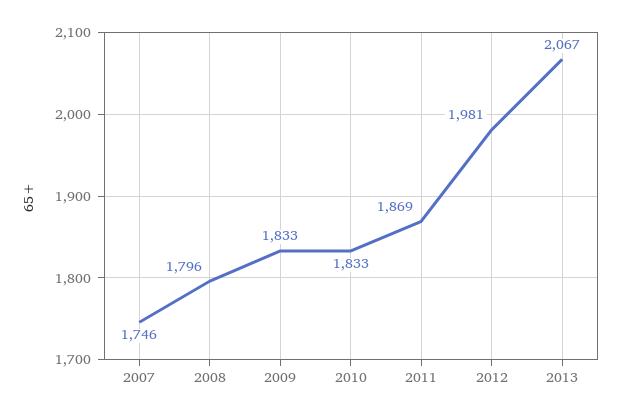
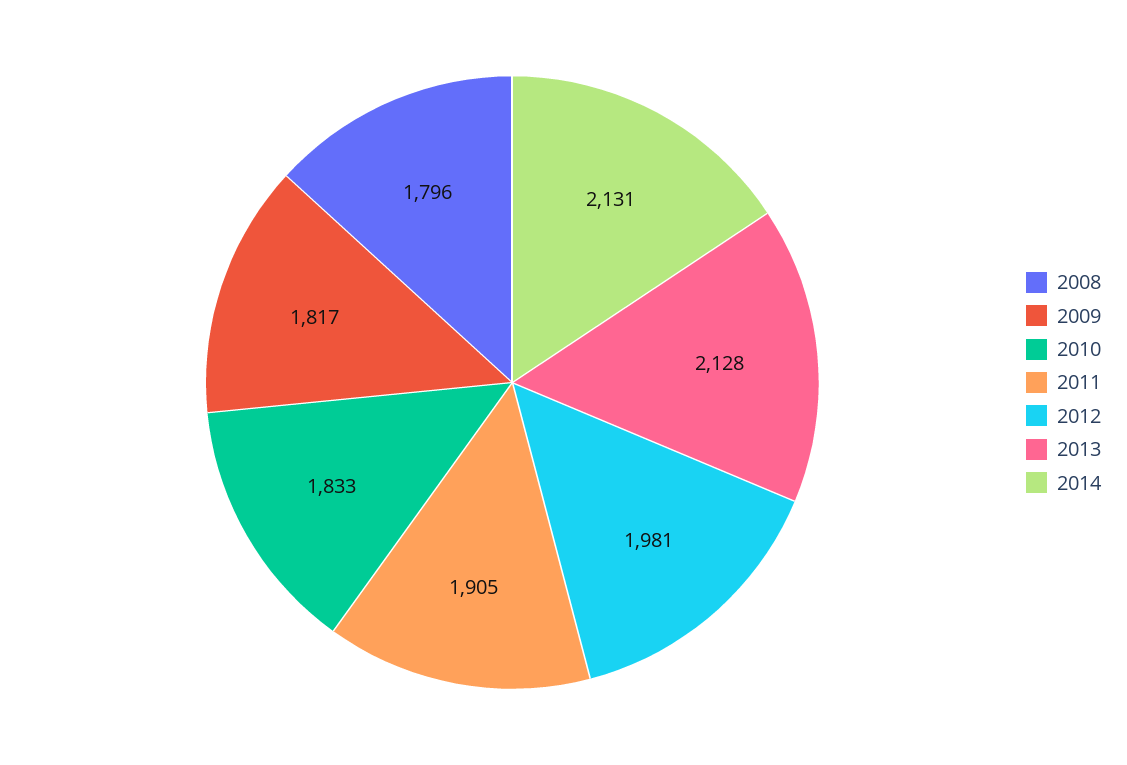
2007: 1746 -> none
2009: 1833 -> 1817
2011: 1869 -> 1905
2013: 2067 -> 2128
2014: none -> 2131

